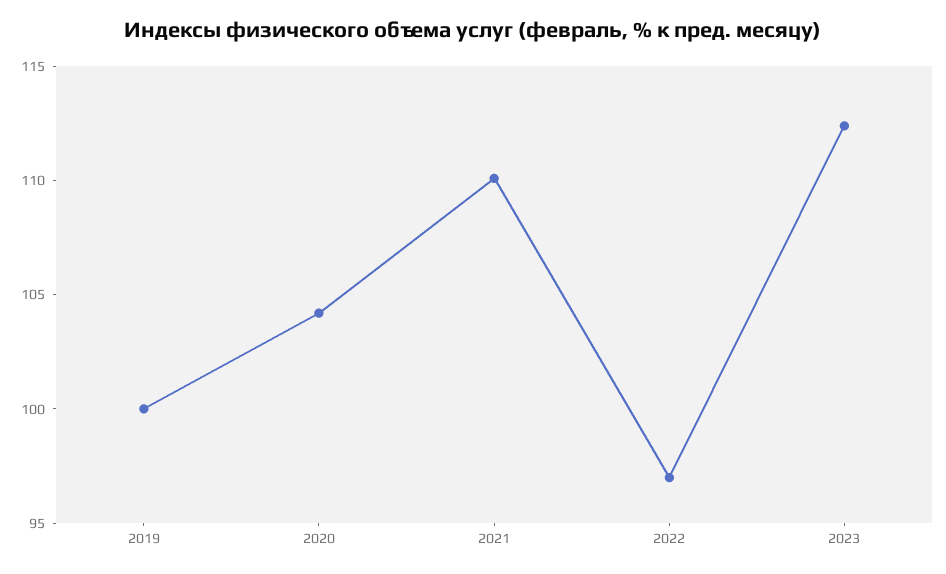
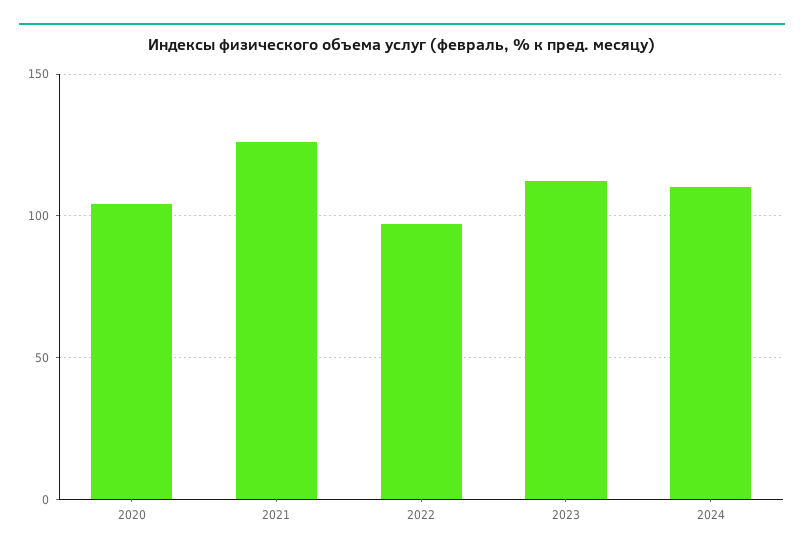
2019: 100 -> none
2021: 110 -> 125
2024: none -> 110

